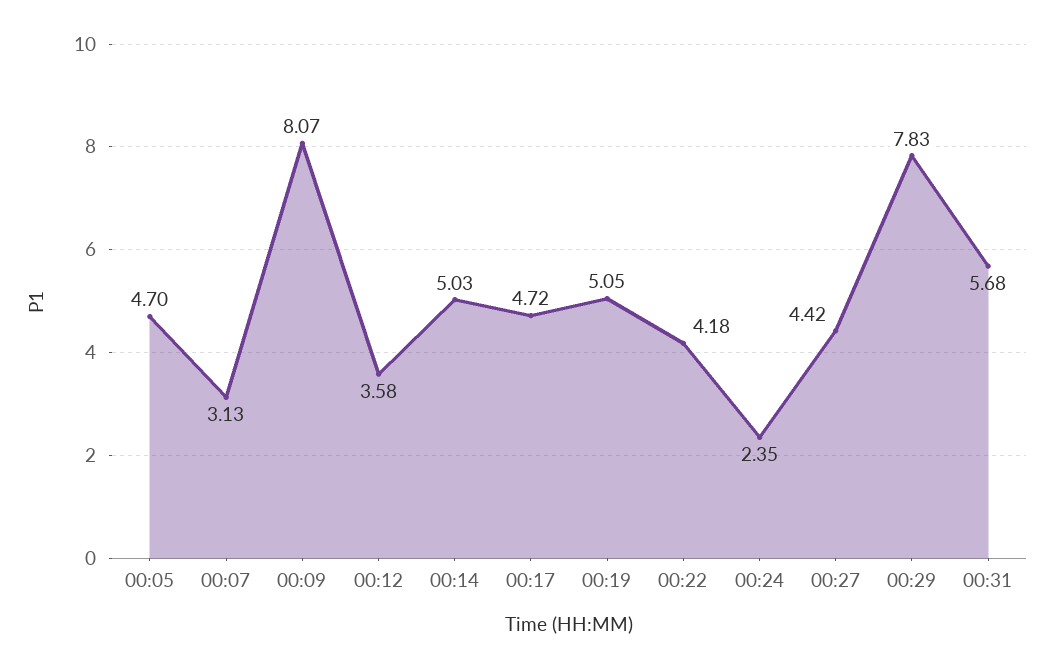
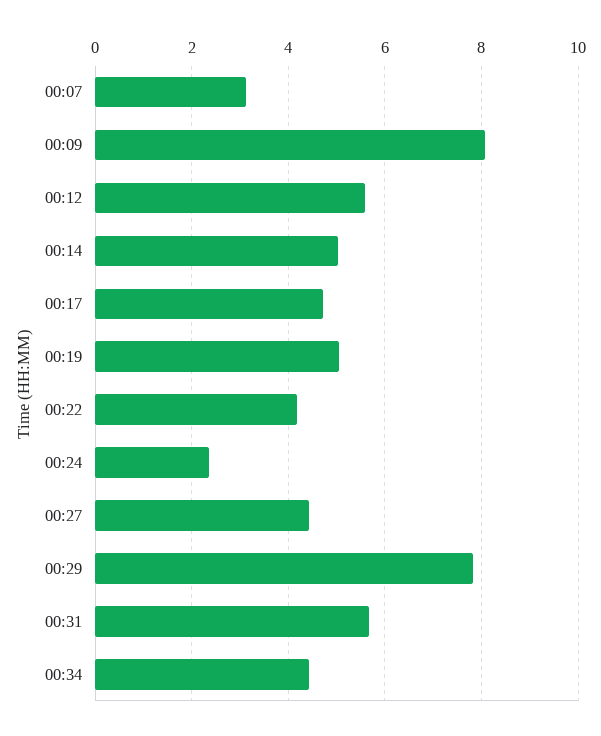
00:05: 4.7 -> none
00:12: 3.58 -> 5.6
00:34: none -> 4.4

